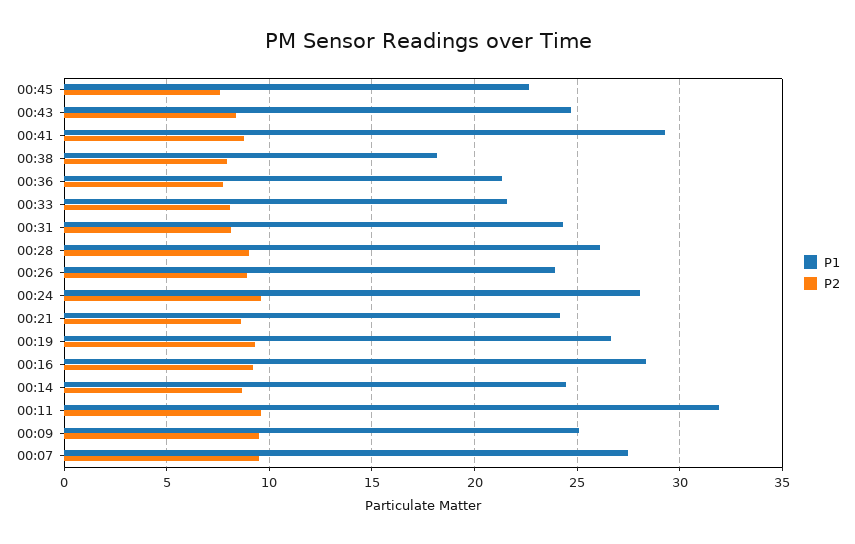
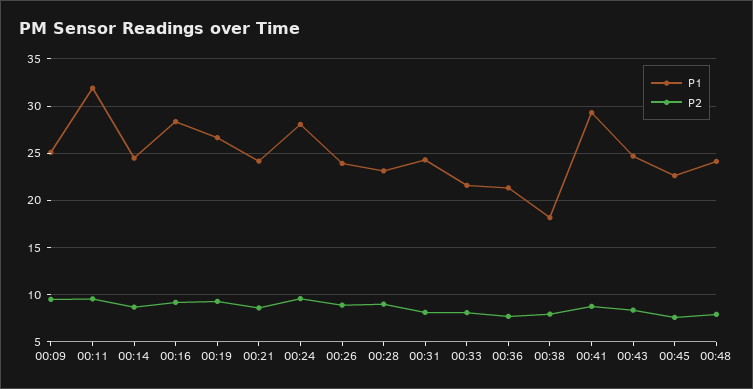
P1, 00:28: 26 -> 23
P1, 00:07: 27.5 -> none
P2, 00:07: 9.5 -> none
P1, 00:48: none -> 24
P2, 00:48: none -> 8

